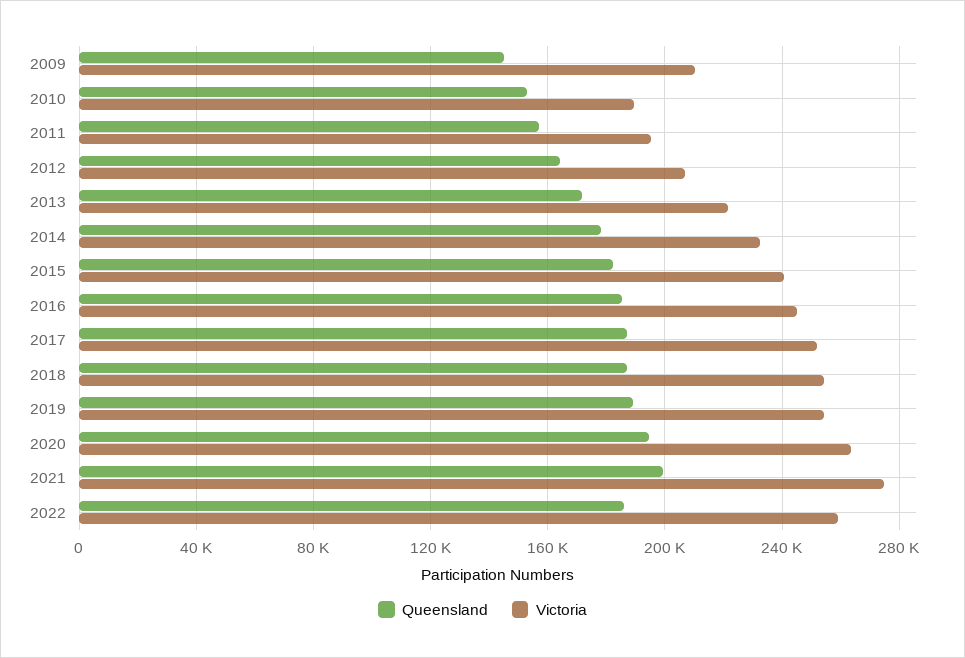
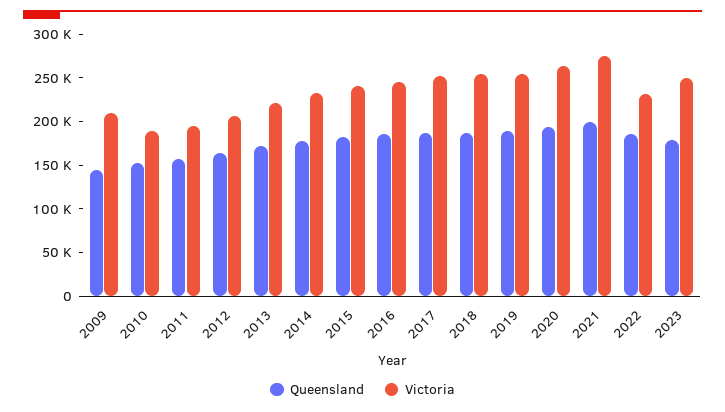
Victoria, 2022: 260000 -> 230000
Queensland, 2023: none -> 180000
Victoria, 2023: none -> 250000

